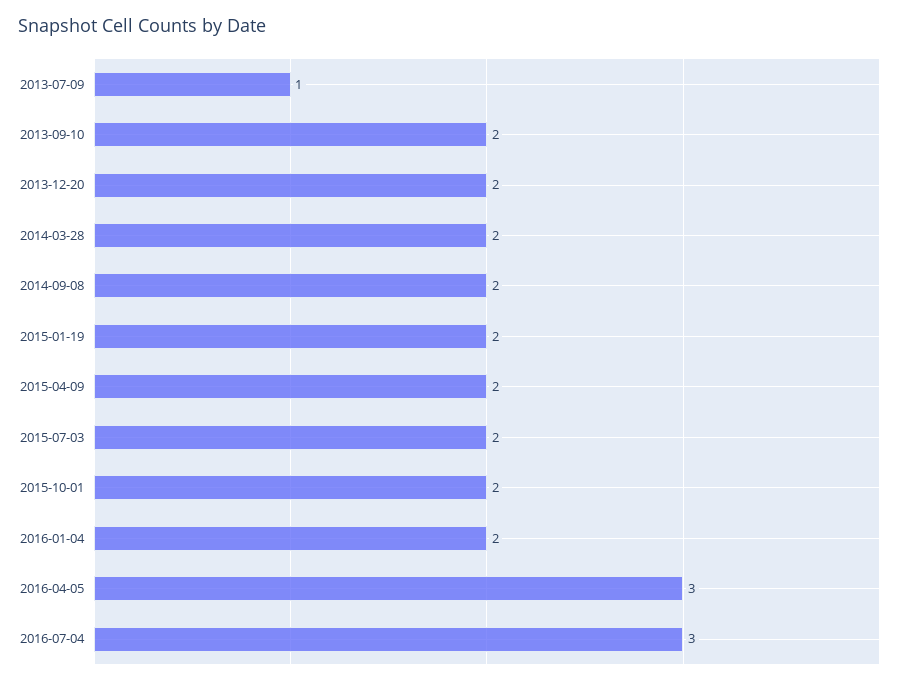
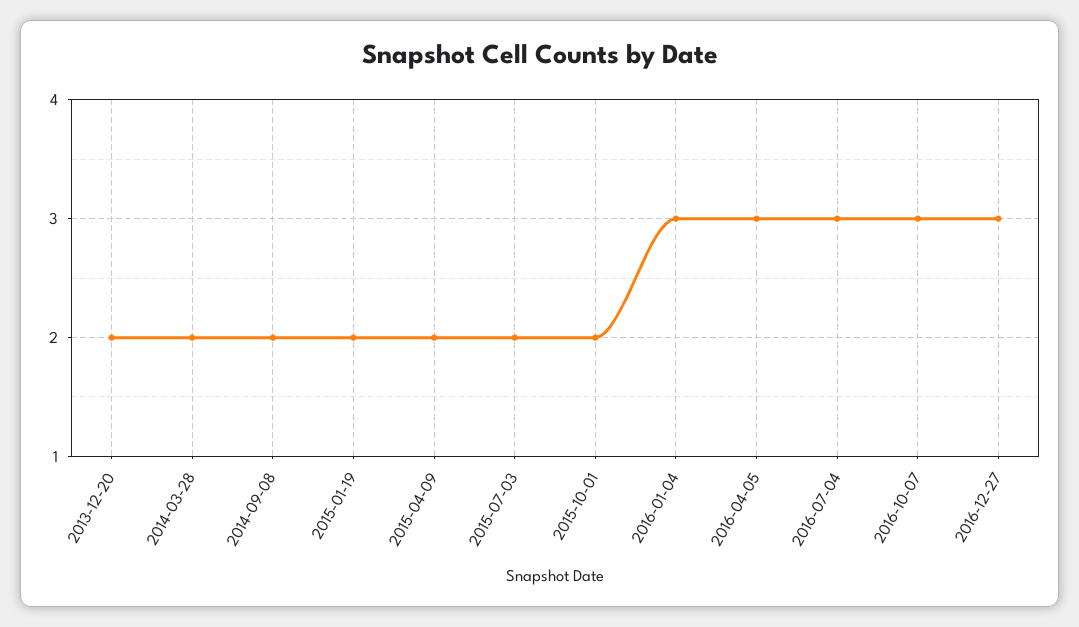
2013-07-09: 1 -> none
2013-09-10: 2 -> none
2016-01-04: 2 -> 3
2016-10-07: none -> 3
2016-12-27: none -> 3

